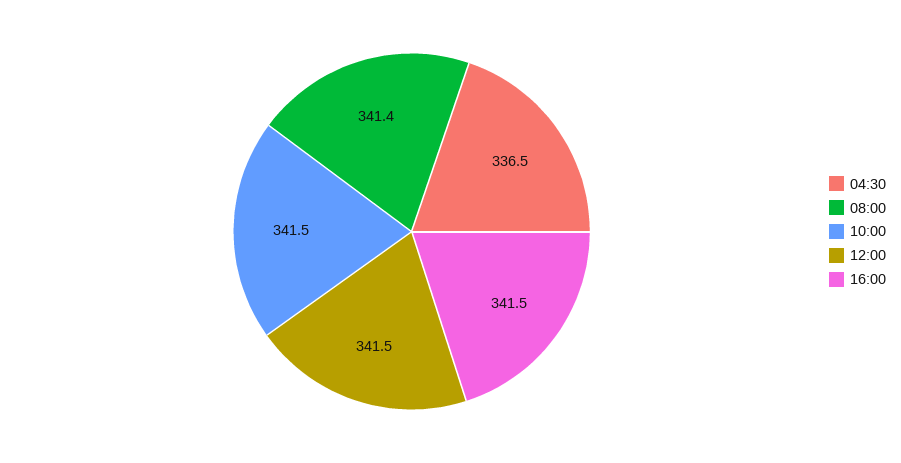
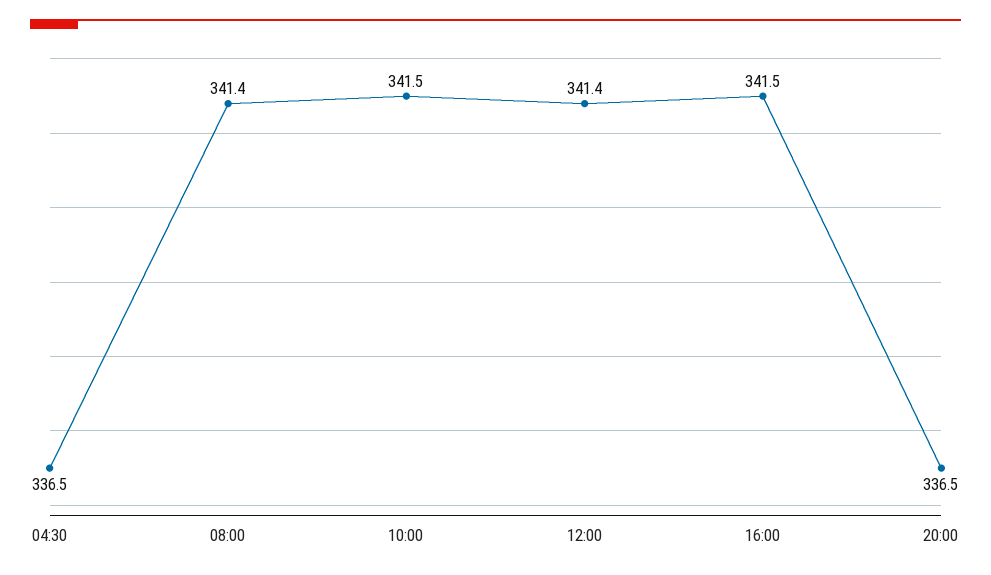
12:00: 341.5 -> 341.4
20:00: none -> 336.5

